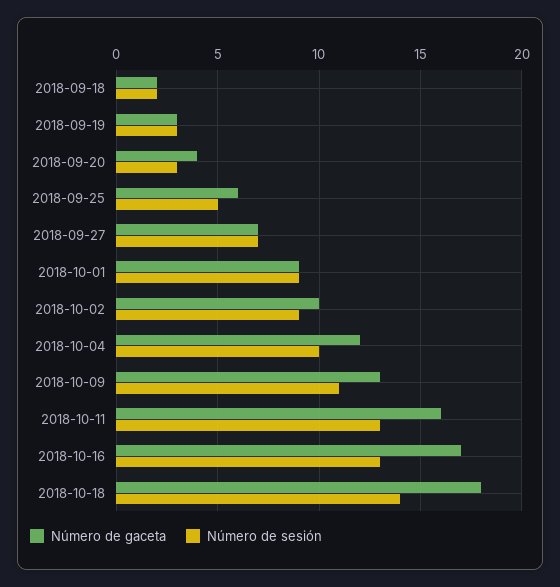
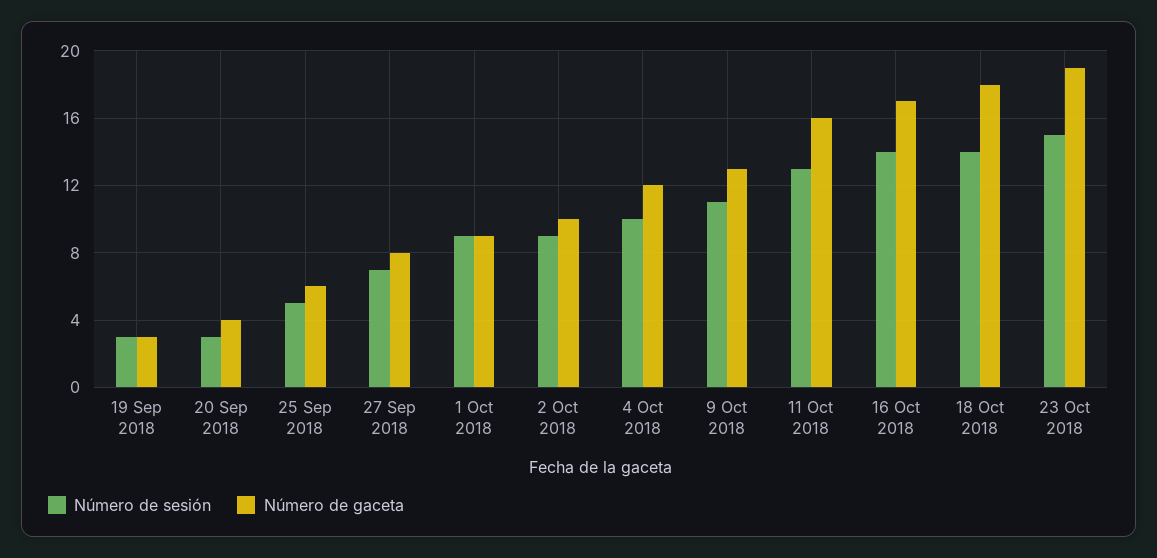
Número de gaceta, 2018-09-18: 2 -> none
Número de sesión, 2018-09-18: 2 -> none
Número de gaceta, 2018-09-27: 7 -> 8
Número de sesión, 2018-10-16: 13 -> 14
Número de sesión, 23 Oct 2018: none -> 15
Número de gaceta, 23 Oct 2018: none -> 19

